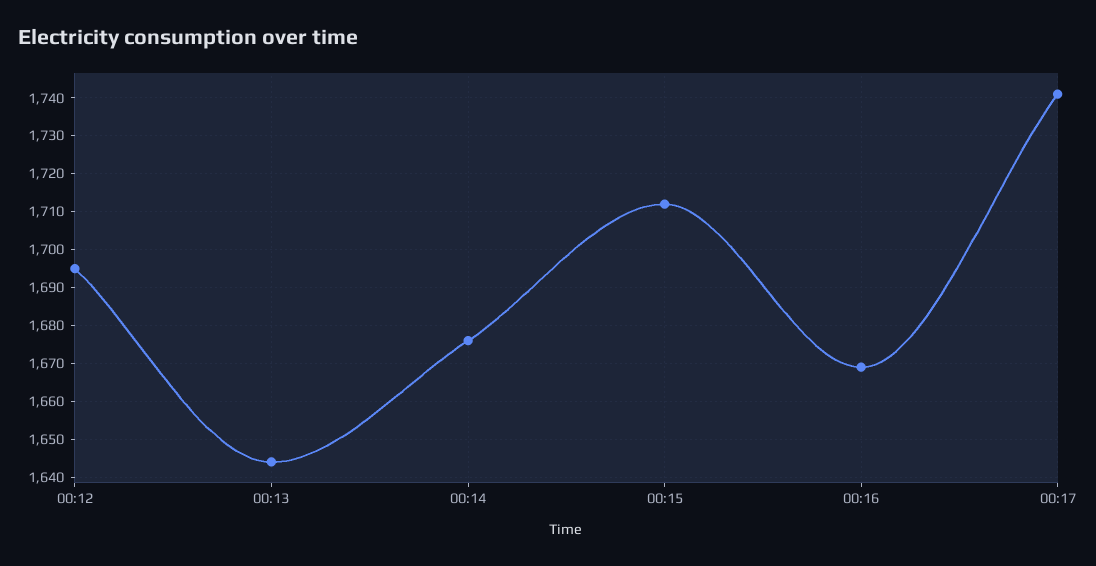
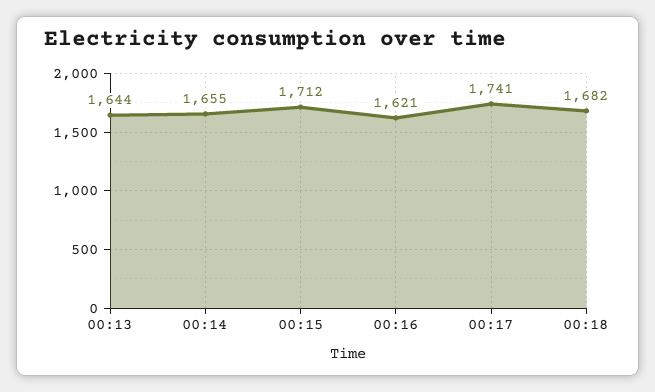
00:12: 1695 -> none
00:14: 1675 -> 1655
00:16: 1670 -> 1621
00:18: none -> 1682

